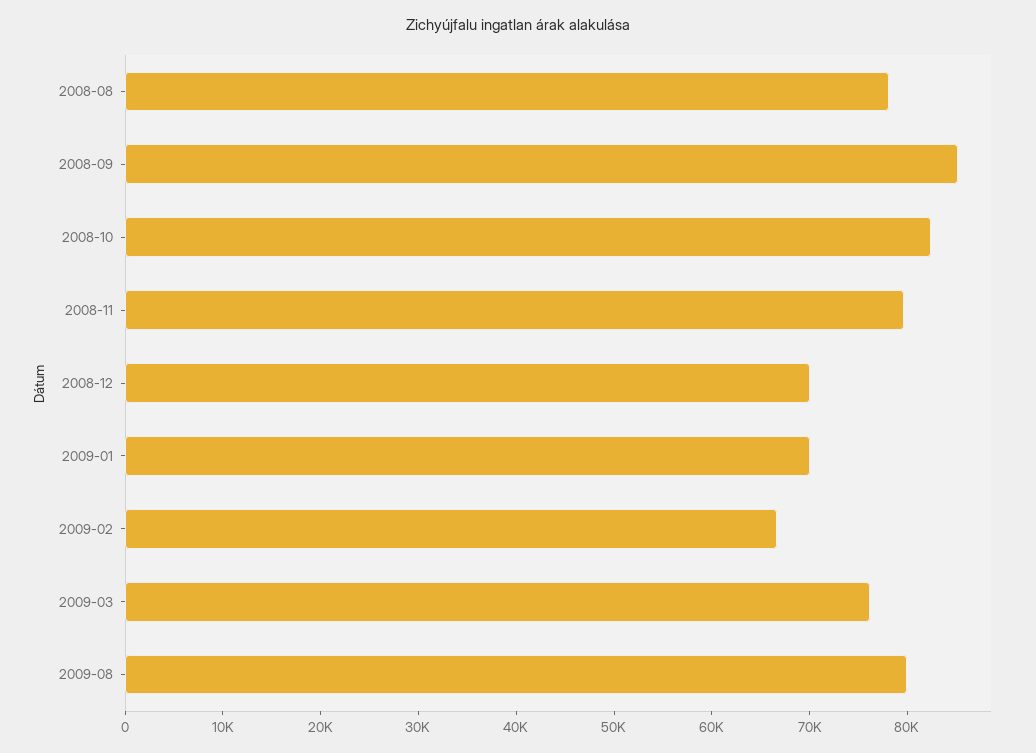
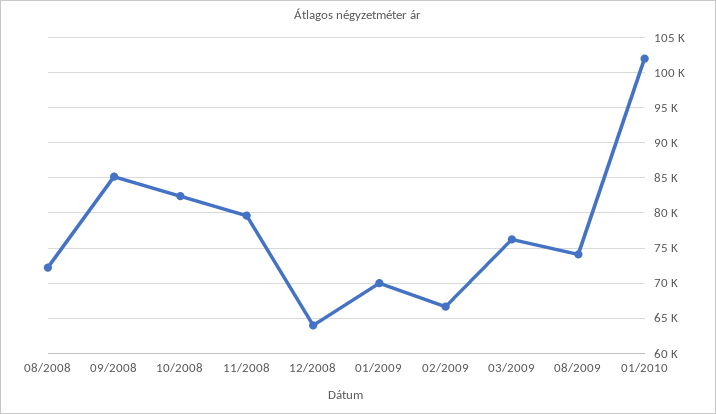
2008-08: 78000 -> 72000
2008-12: 70000 -> 64000
2009-08: 80000 -> 74000
01/2010: none -> 102000

